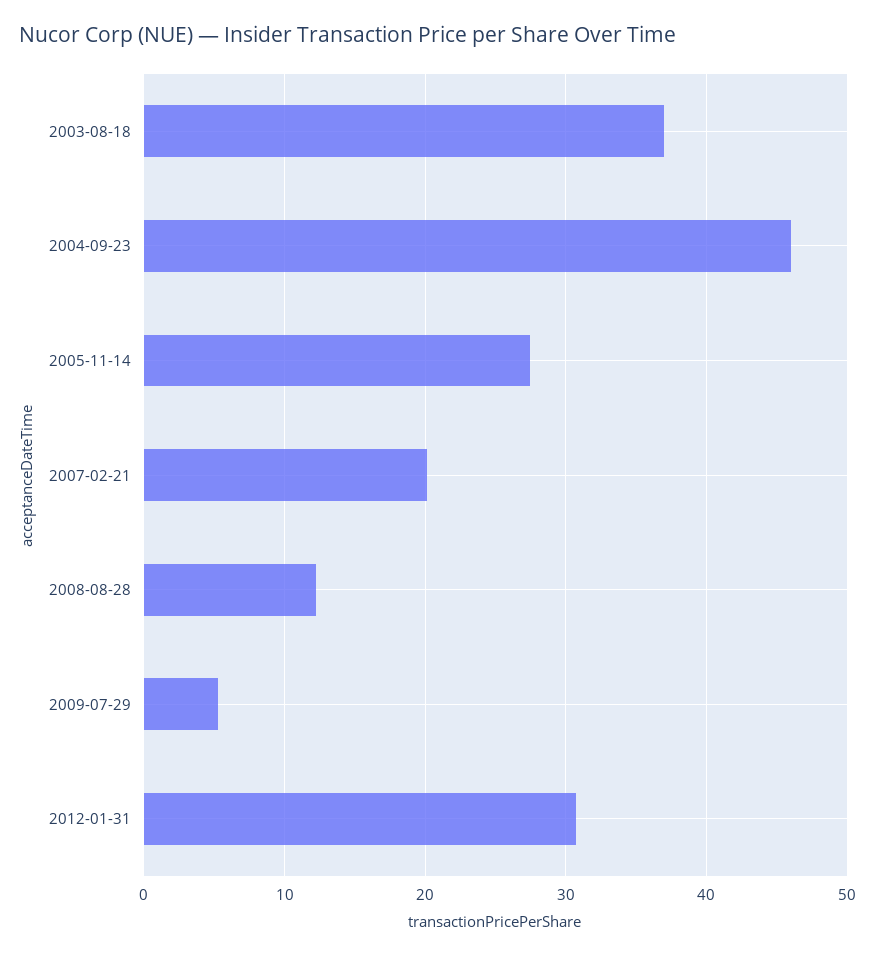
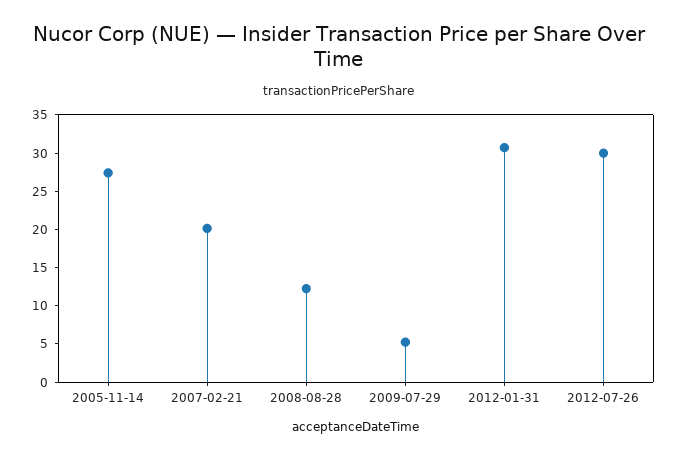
2003-08-18: 37 -> none
2004-09-23: 46 -> none
2012-07-26: none -> 30

